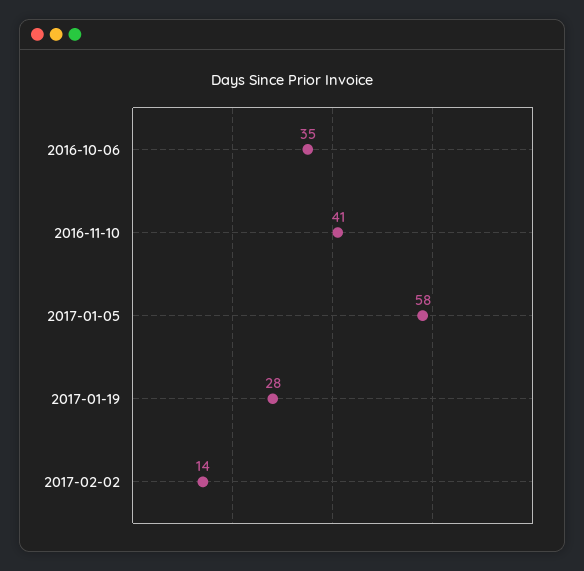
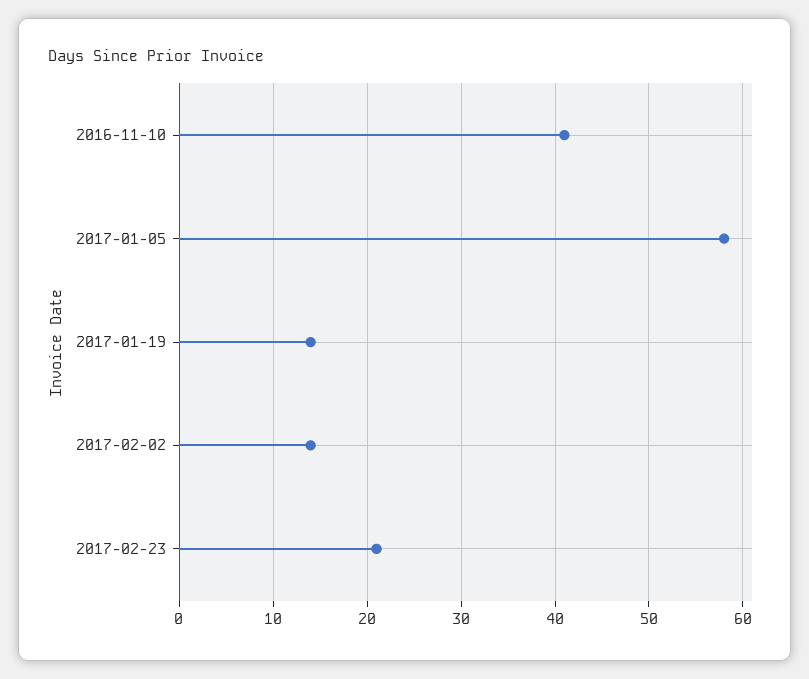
2016-10-06: 35 -> none
2017-01-19: 28 -> 14
2017-02-23: none -> 21

